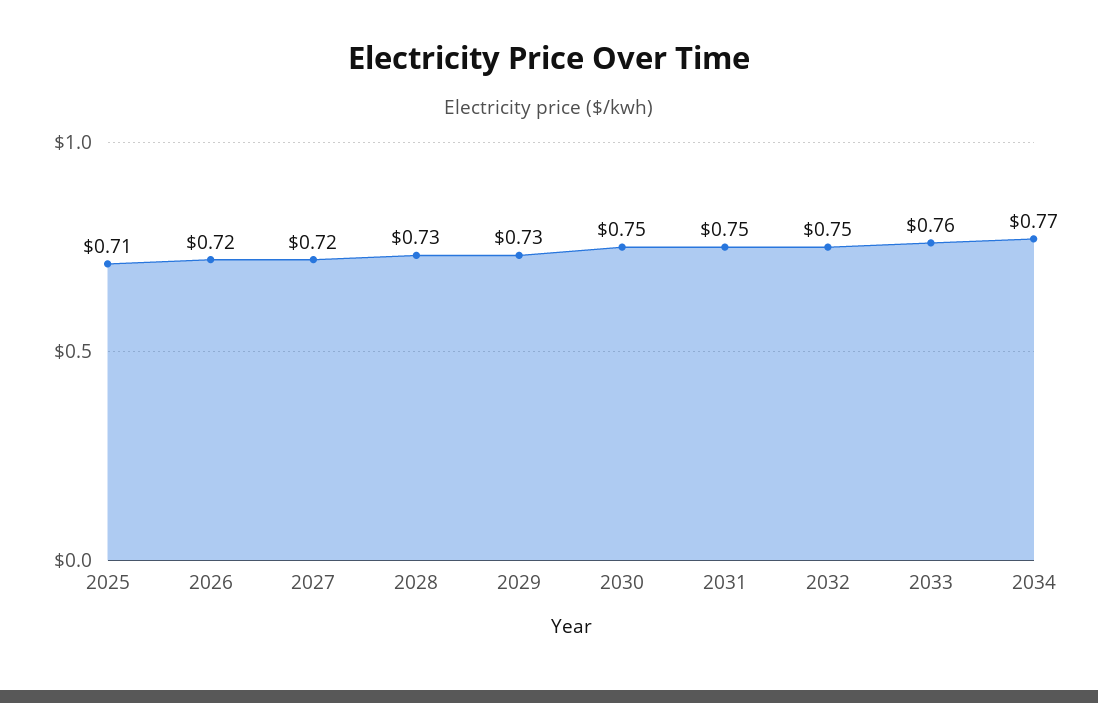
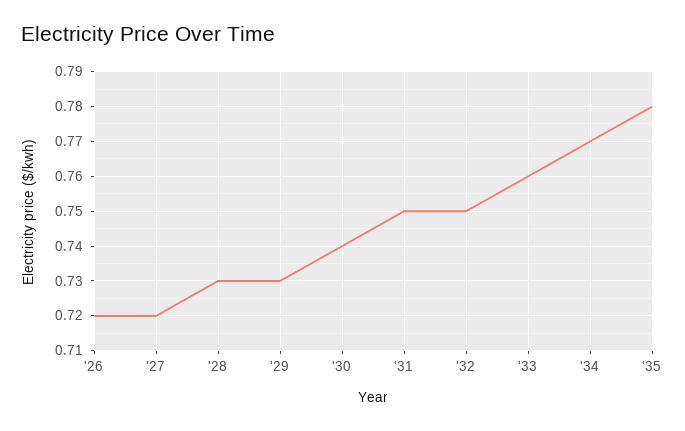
2025: 0.71 -> none
2030: 0.75 -> 0.74
'35: none -> 0.78

